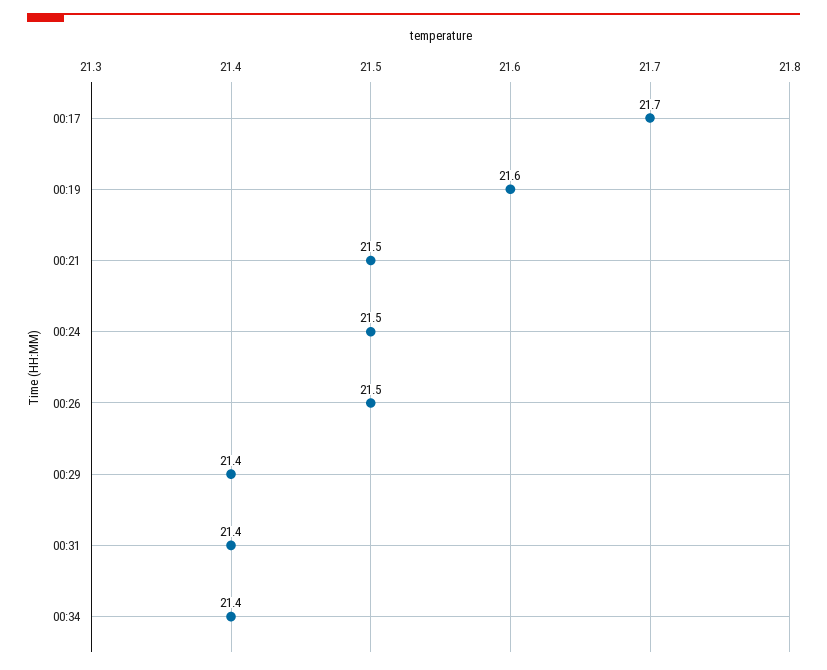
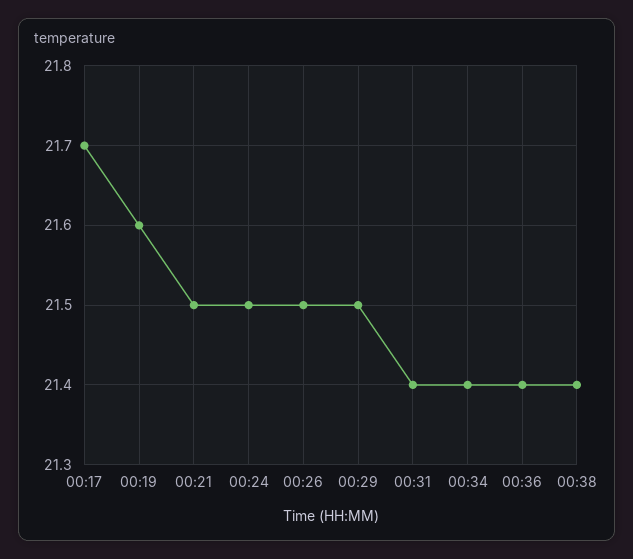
00:29: 21.4 -> 21.5
00:36: none -> 21.4
00:38: none -> 21.4

